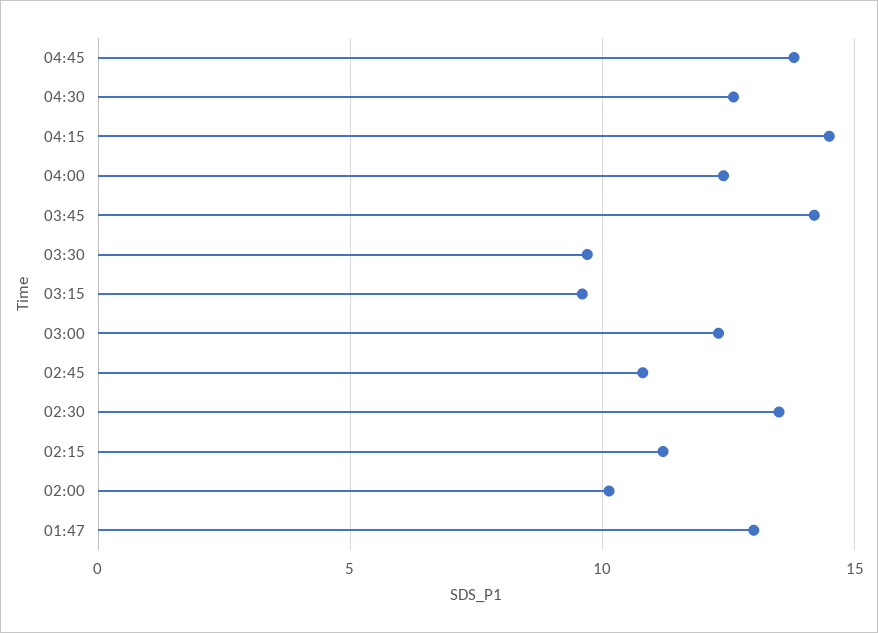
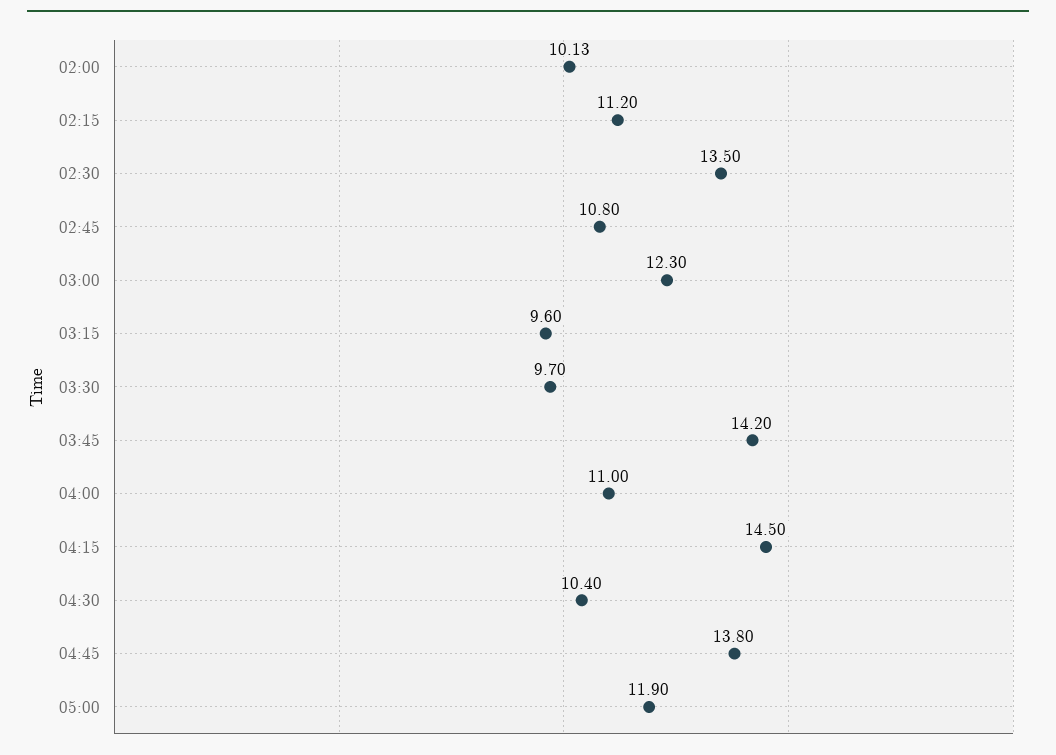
04:30: 12.5 -> 10.4
04:00: 12.5 -> 11
01:47: 13 -> none
05:00: none -> 11.9

